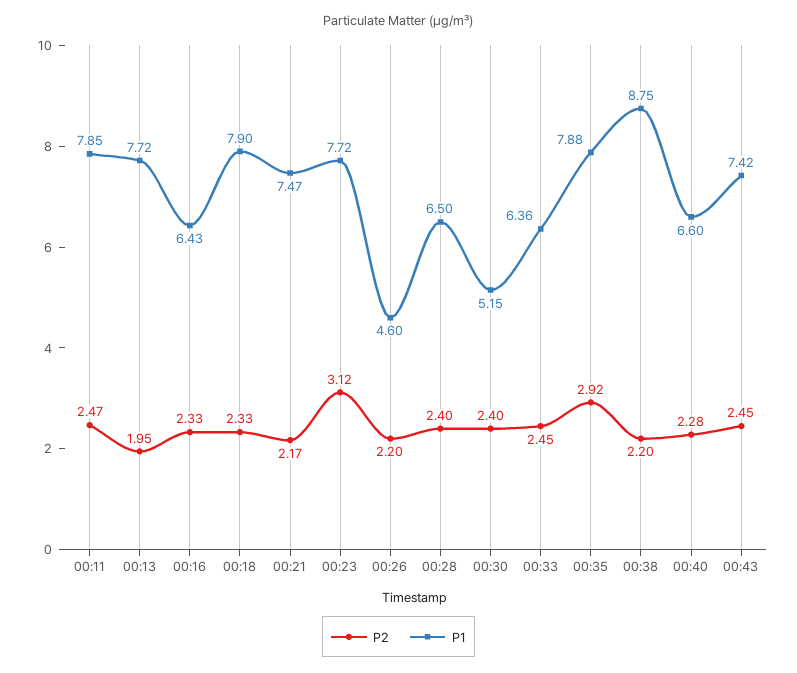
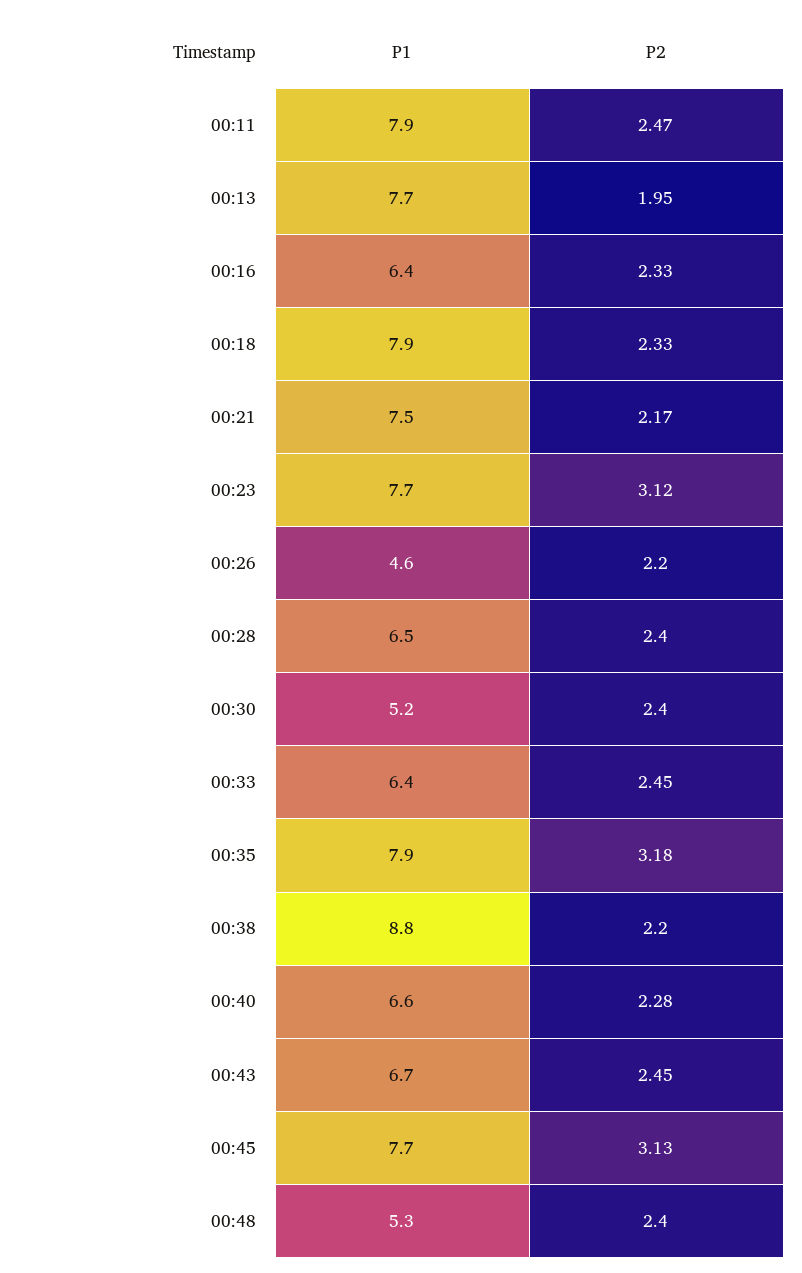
P2, 00:35: 2.92 -> 3.18
P1, 00:43: 7.42 -> 6.7
P1, 00:45: none -> 7.7
P2, 00:45: none -> 3.13
P1, 00:48: none -> 5.3
P2, 00:48: none -> 2.4

